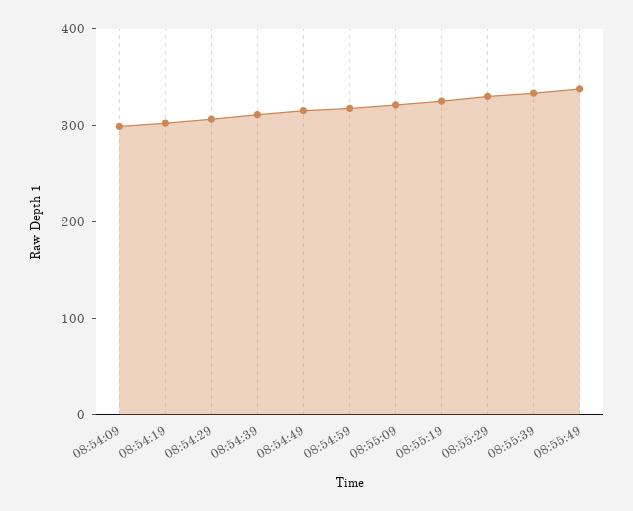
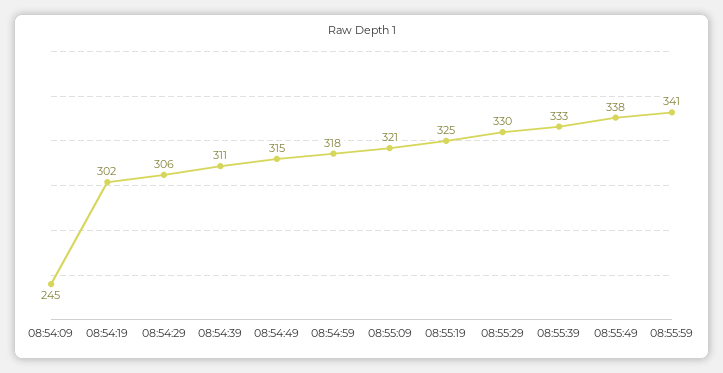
08:54:09: 300 -> 245
08:55:59: none -> 341

